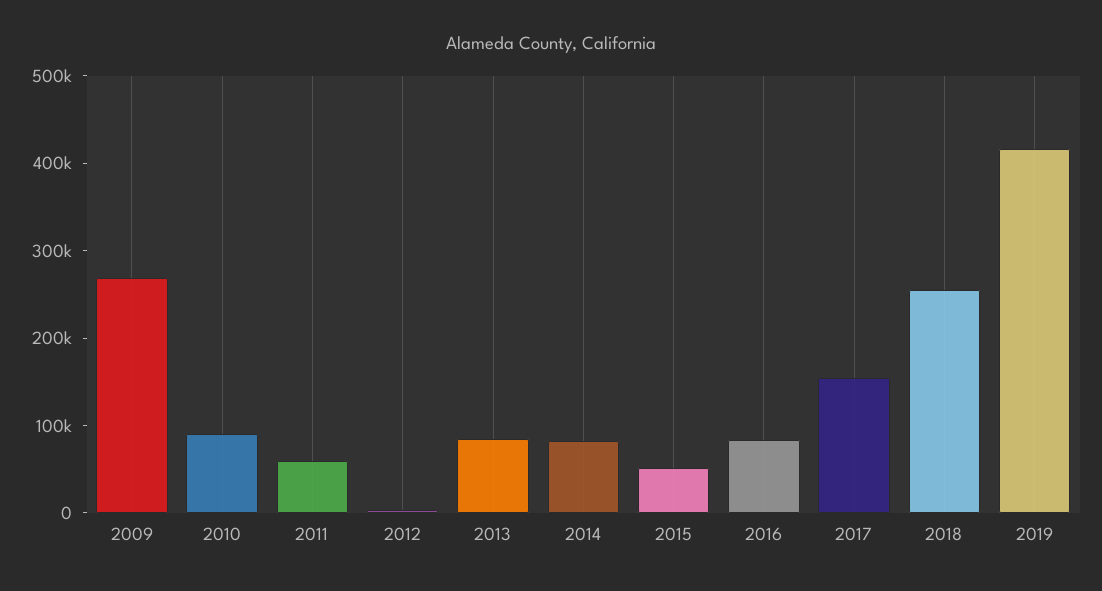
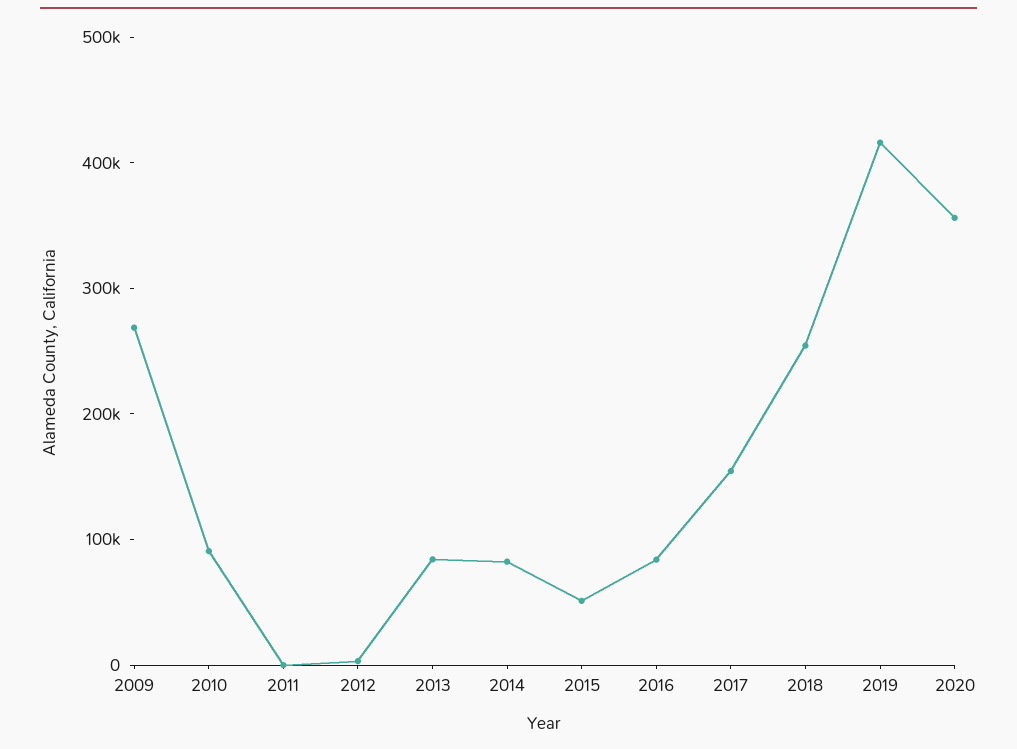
2011: 60000 -> 0
2020: none -> 360000

